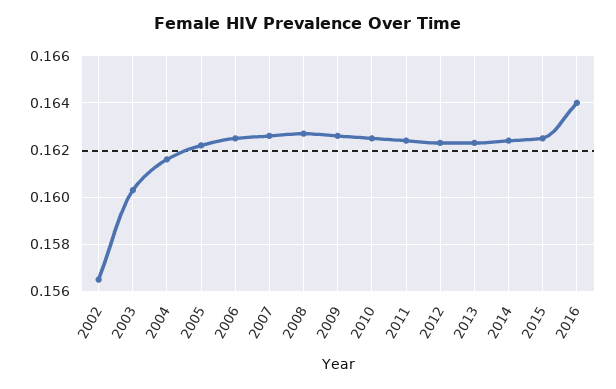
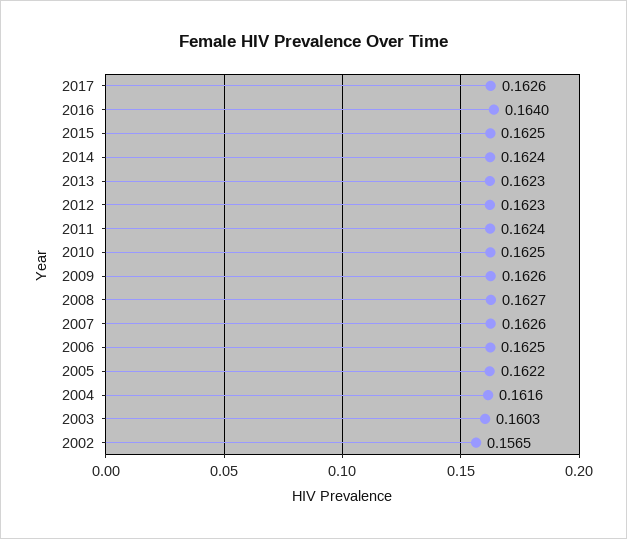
2017: none -> 0.1626

